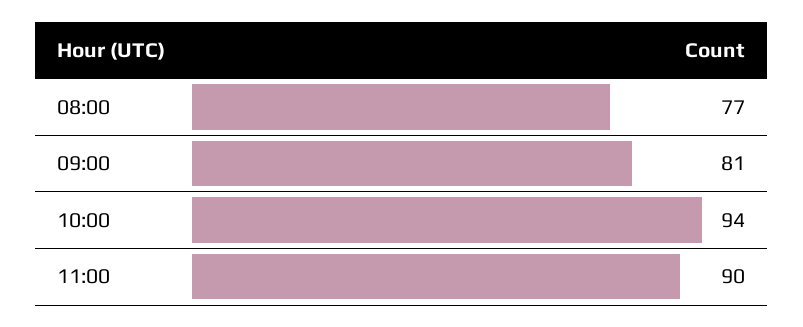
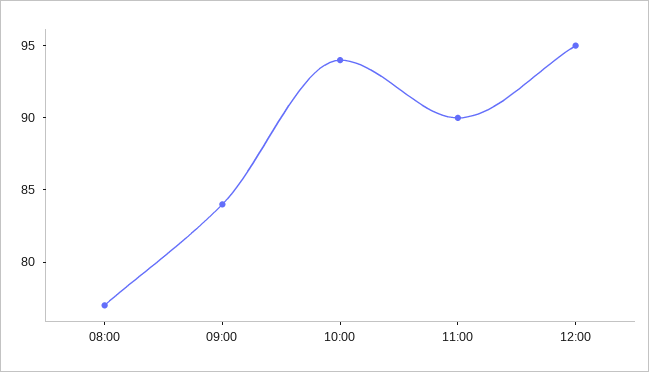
09:00: 81 -> 84
12:00: none -> 95

